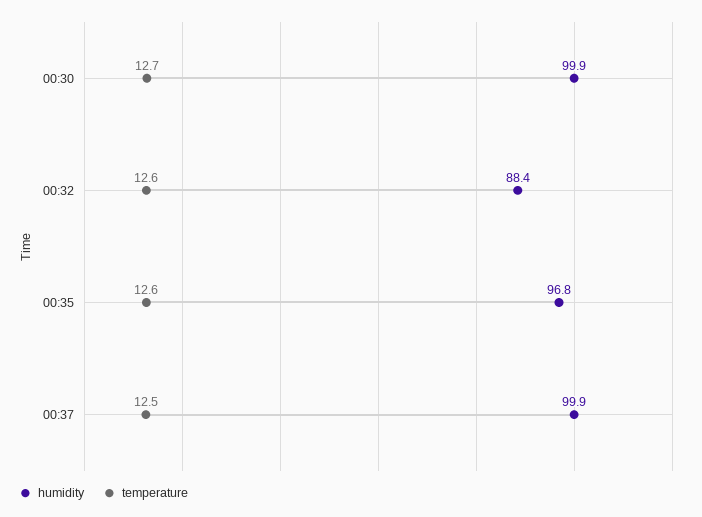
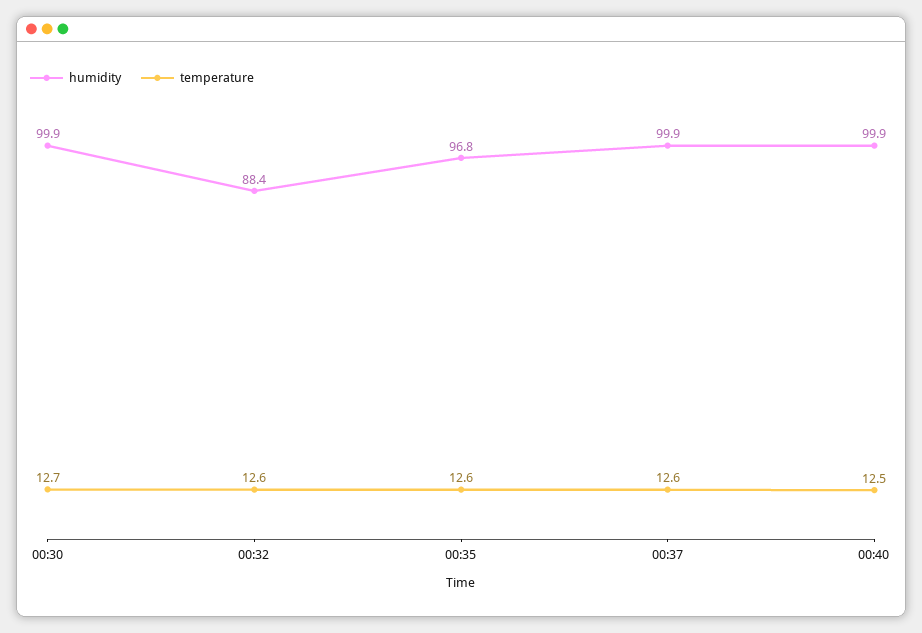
temperature, 00:37: 12.5 -> 12.6
humidity, 00:40: none -> 99.9
temperature, 00:40: none -> 12.5

